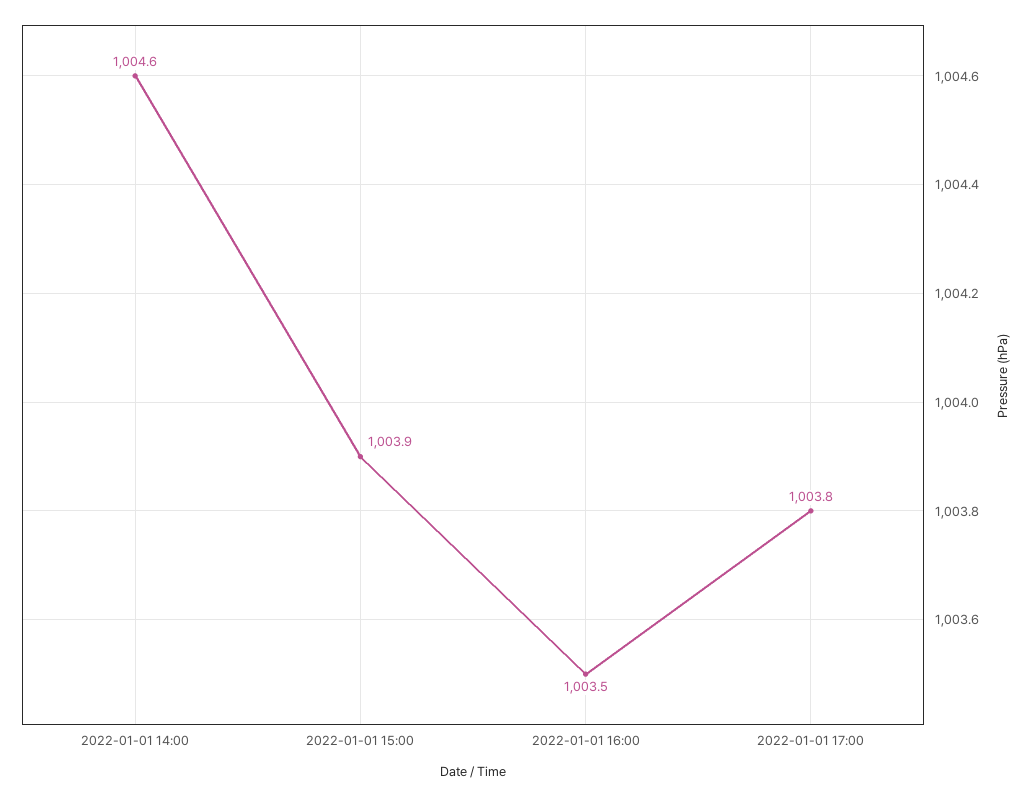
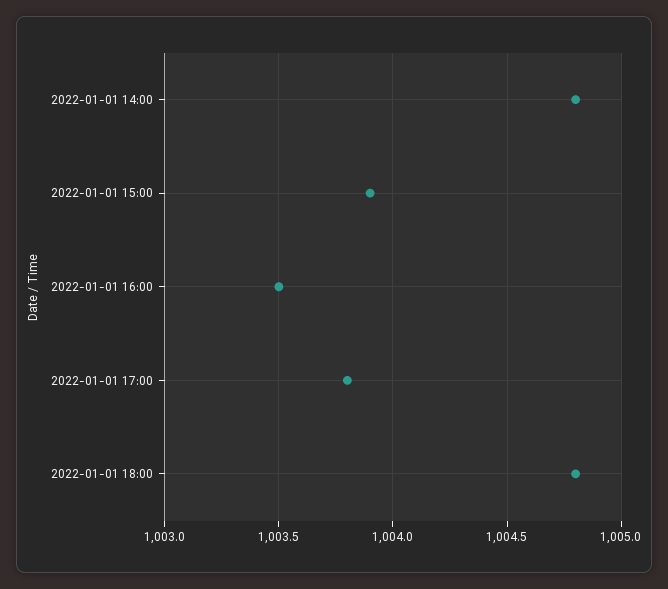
2022-01-01 14:00: 1004.6 -> 1004.8
2022-01-01 18:00: none -> 1004.8

